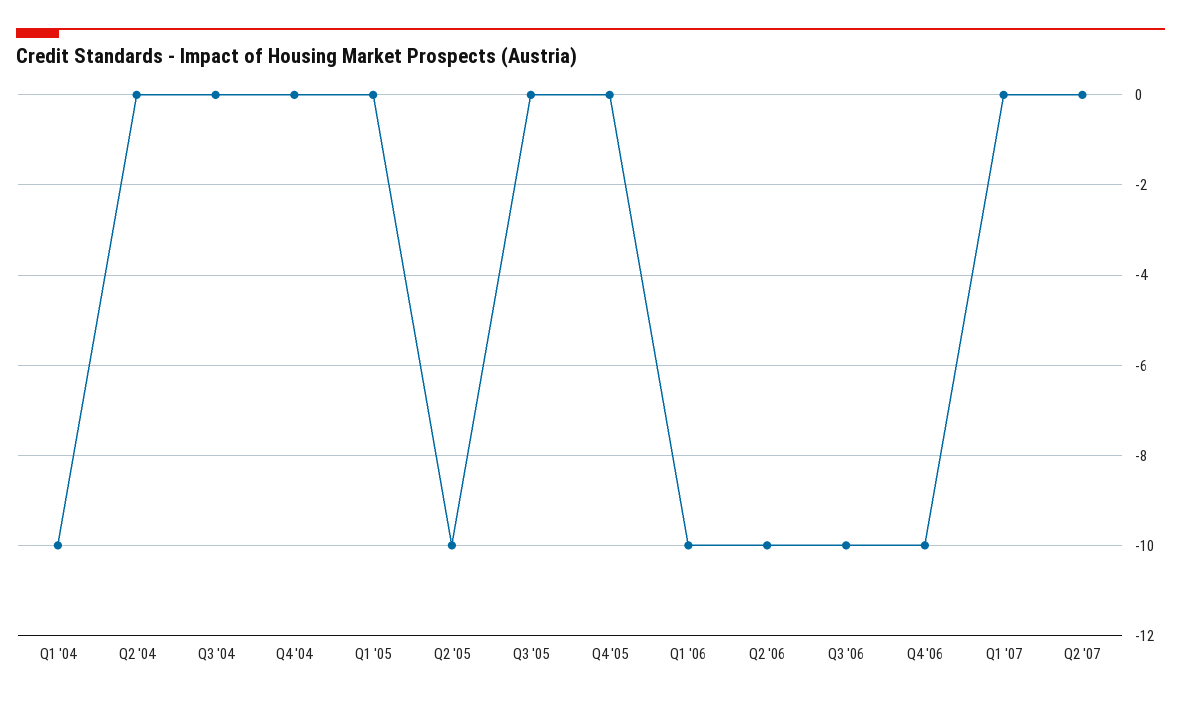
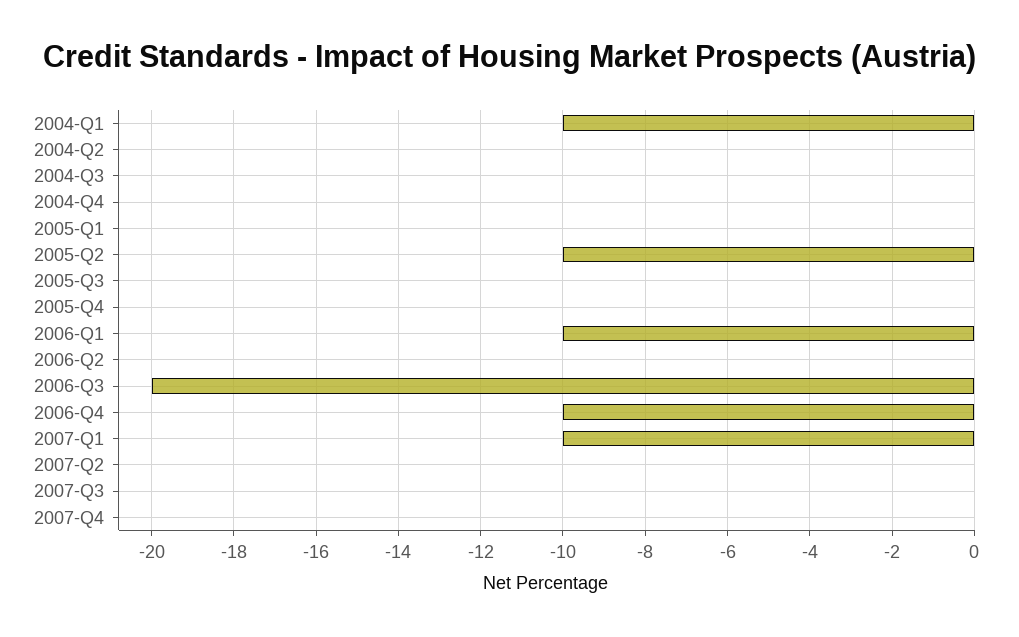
Q2 '06: -10 -> 0
Q3 '06: -10 -> -20
Q1 '07: 0 -> -10
2007-Q3: none -> 0
2007-Q4: none -> 0

